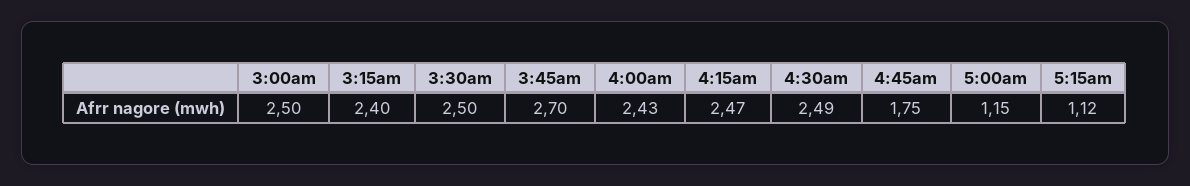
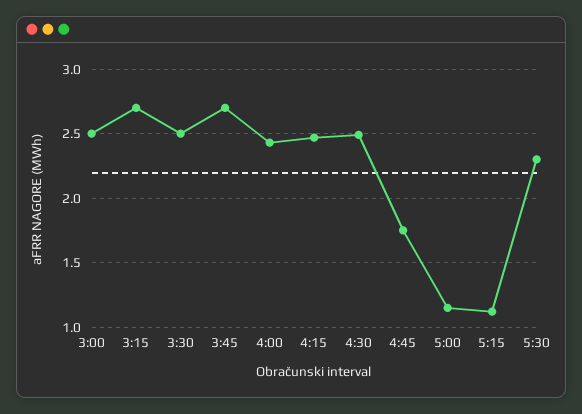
3:15am: 2.4 -> 2.7
5:30: none -> 2.3

